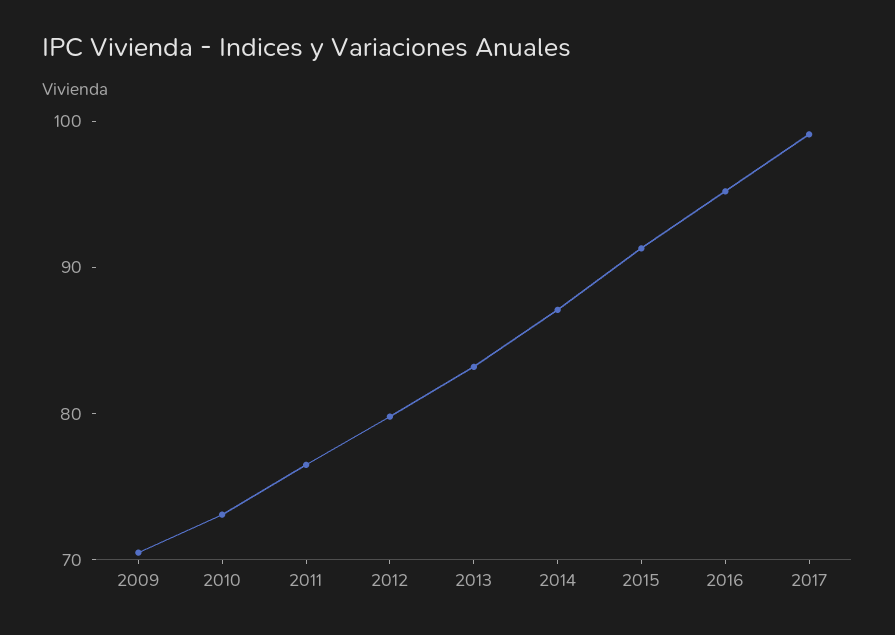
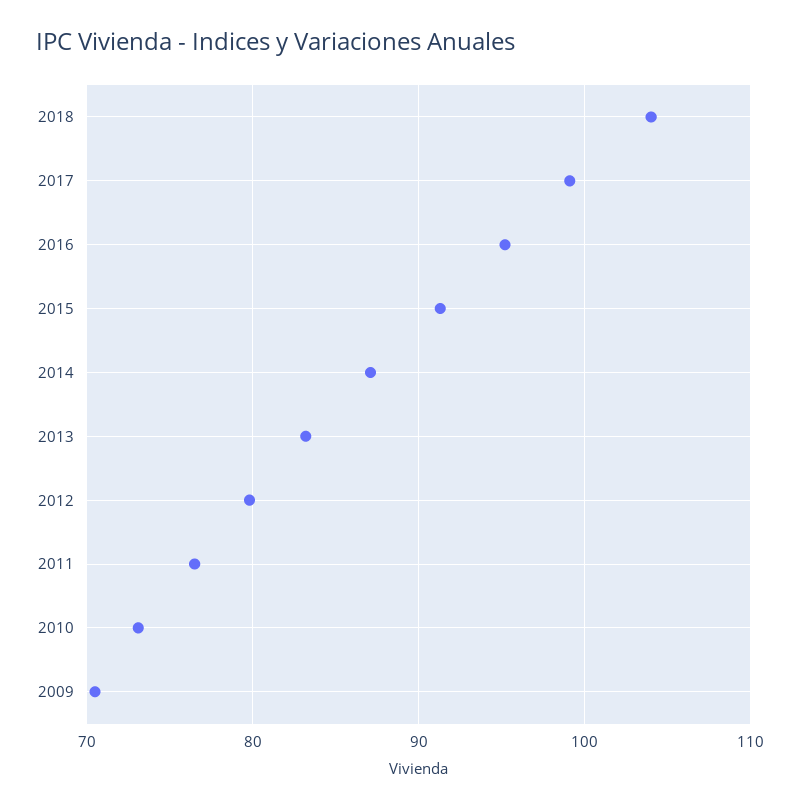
2018: none -> 104

